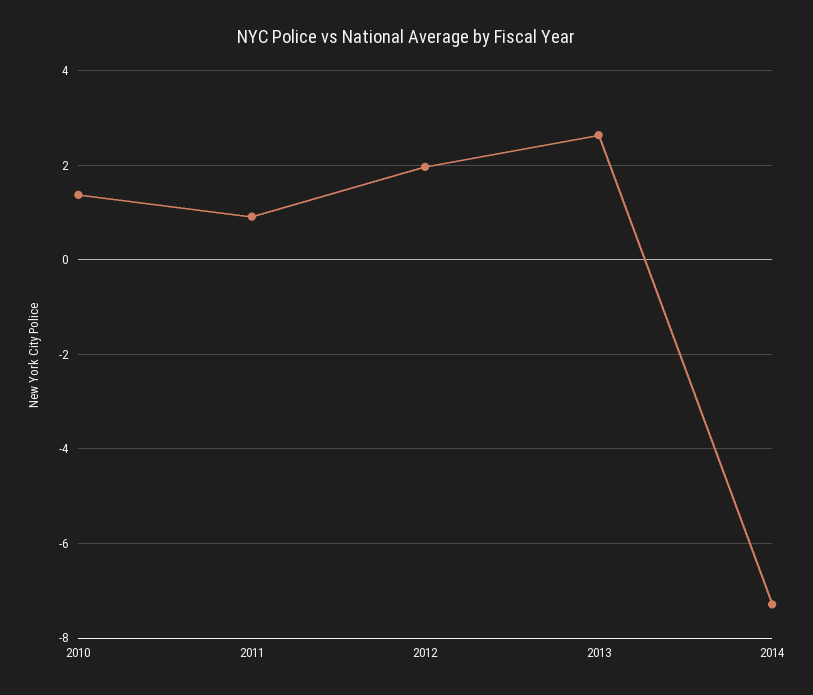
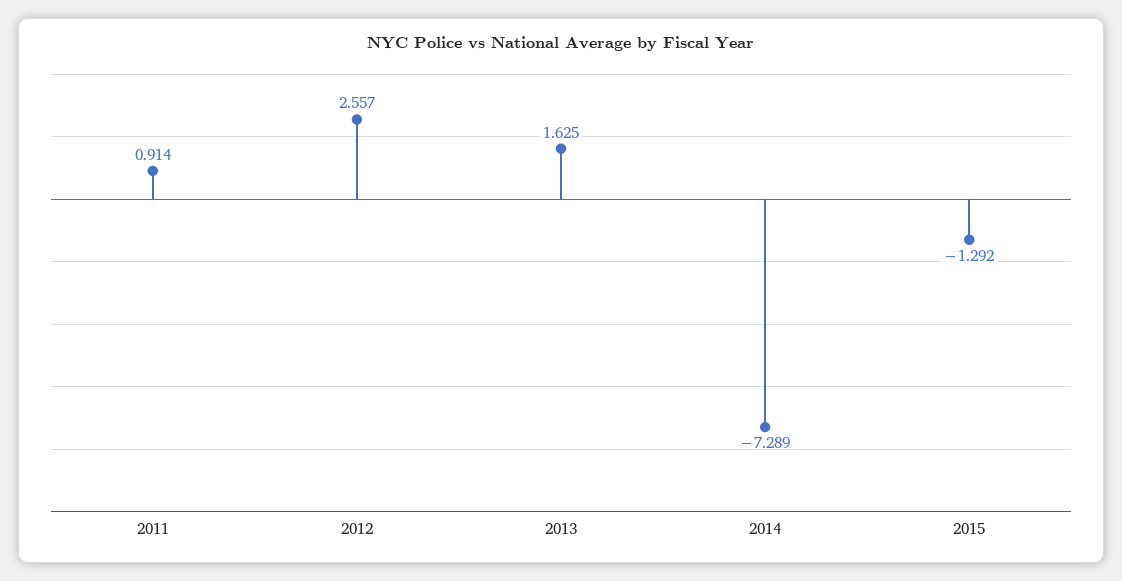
2010: 1.4 -> none
2012: 2 -> 2.557
2013: 2.6 -> 1.625
2015: none -> -1.292

